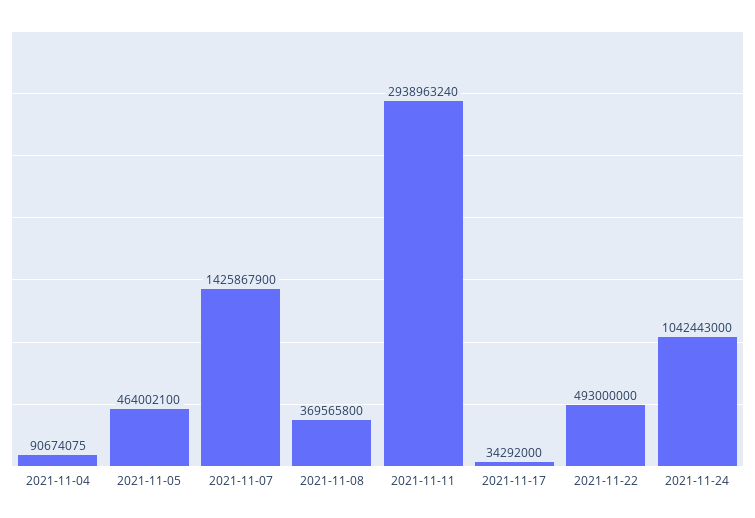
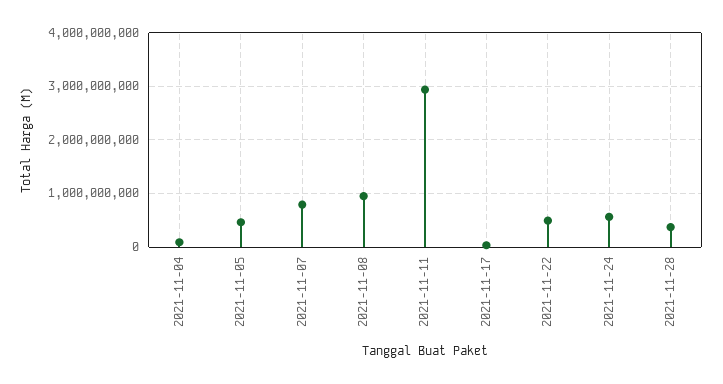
2021-11-07: 1425867900 -> 800000000
2021-11-08: 369565800 -> 1000000000
2021-11-24: 1042443000 -> 600000000
2021-11-28: none -> 400000000

